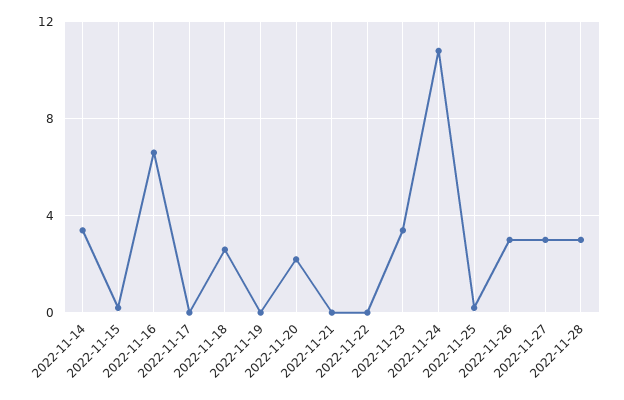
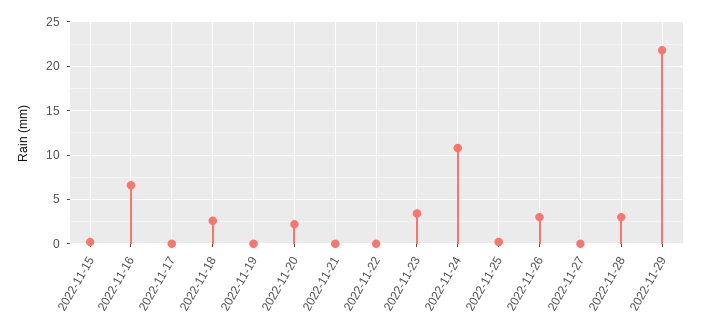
2022-11-14: 3.5 -> none
2022-11-27: 3 -> 0
2022-11-29: none -> 22

